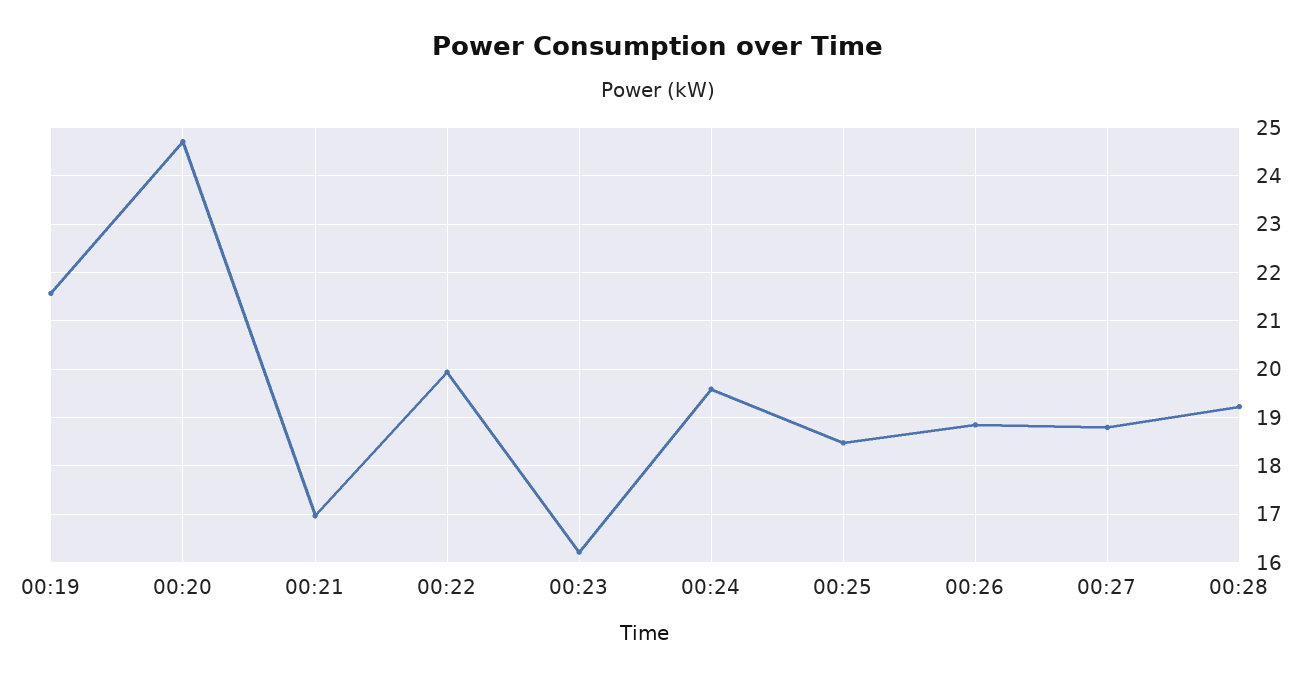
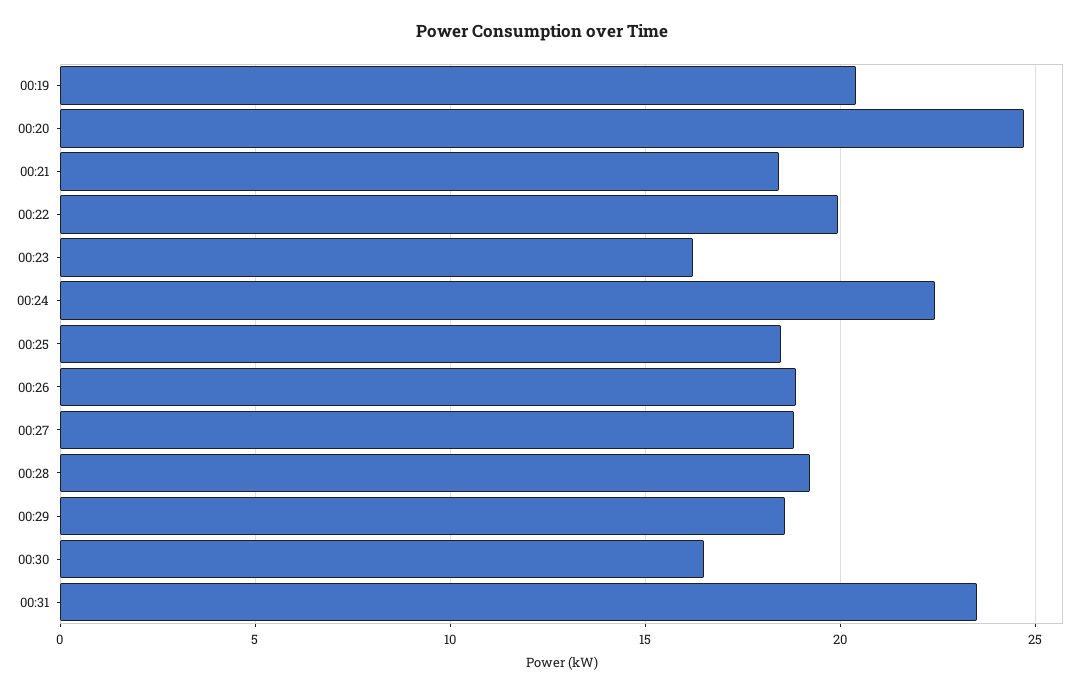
00:19: 21.6 -> 20.5
00:21: 17 -> 18.5
00:24: 19.6 -> 22.5
00:29: none -> 18.5
00:30: none -> 16.5
00:31: none -> 23.5

